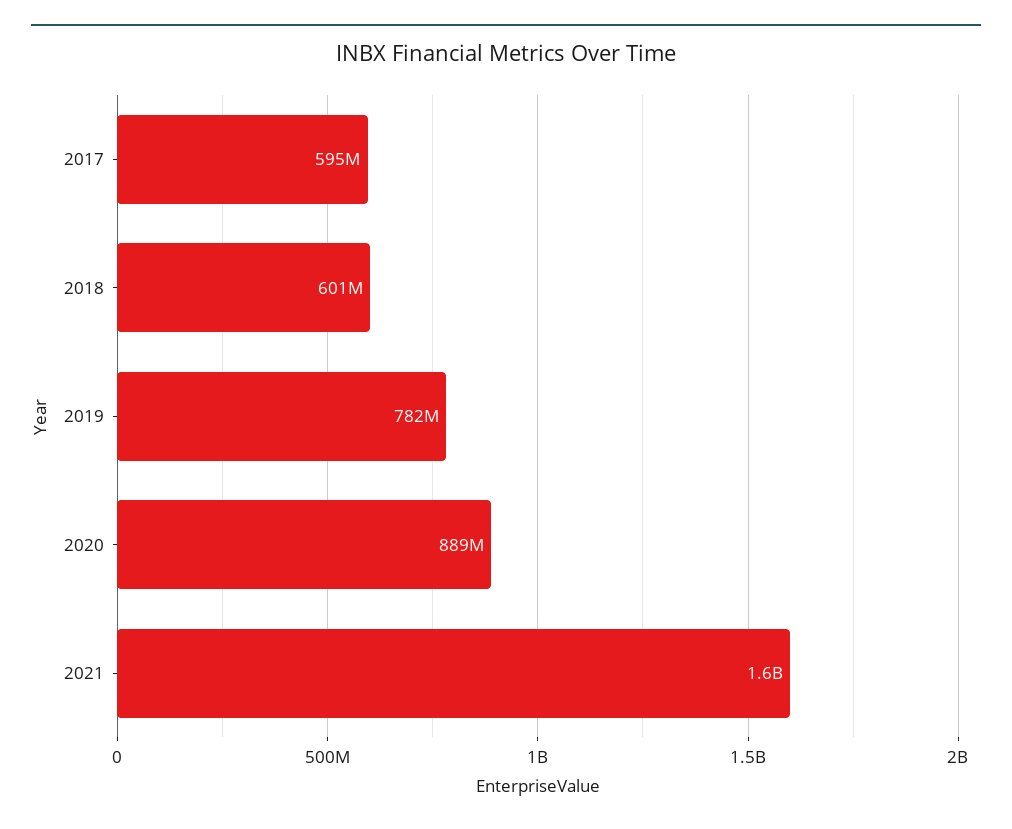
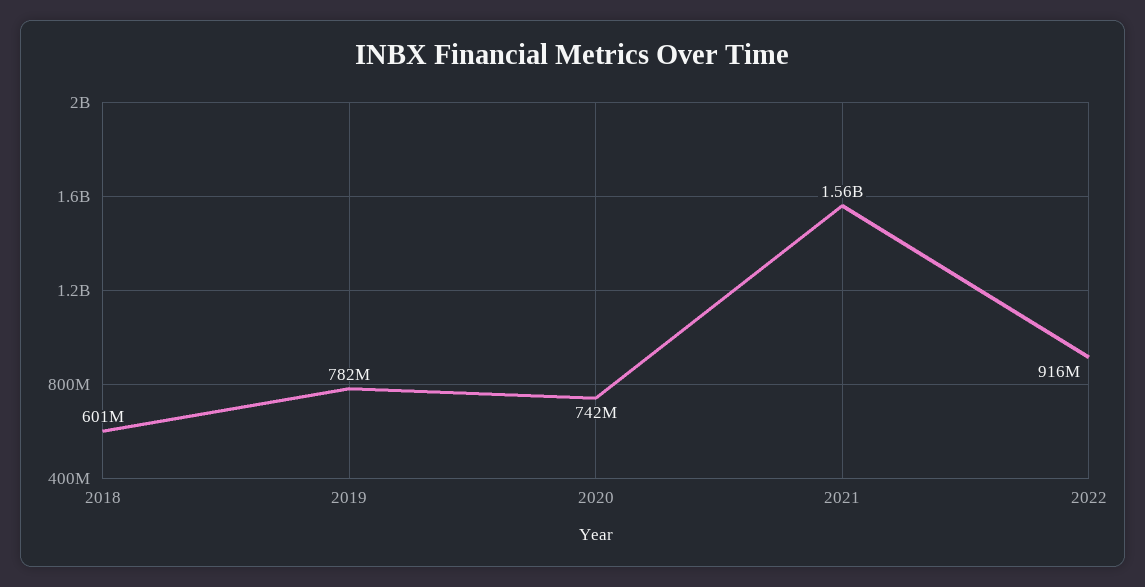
2017: 595000000 -> none
2020: 889000000 -> 742000000
2021: 1600000000 -> 1560000000
2022: none -> 916000000

